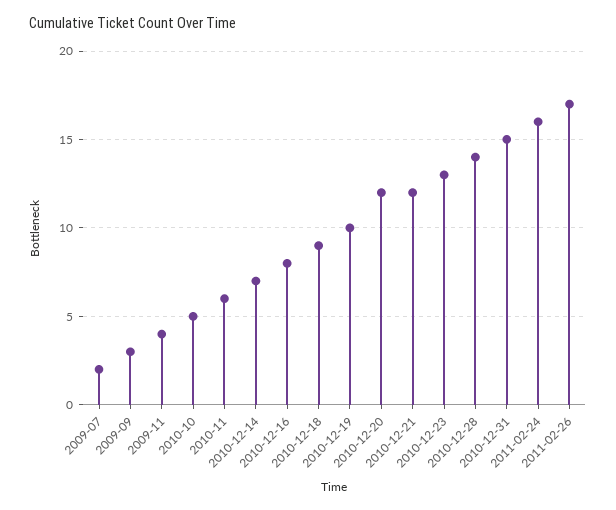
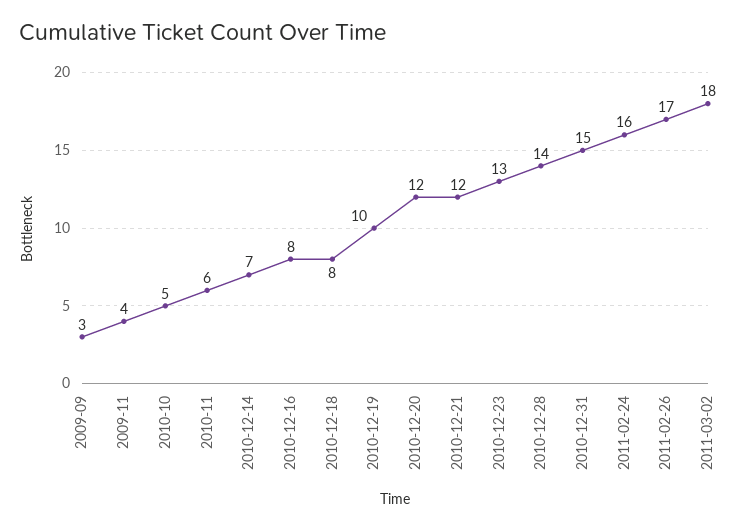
2009-07: 2 -> none
2010-12-18: 9 -> 8
2011-03-02: none -> 18

